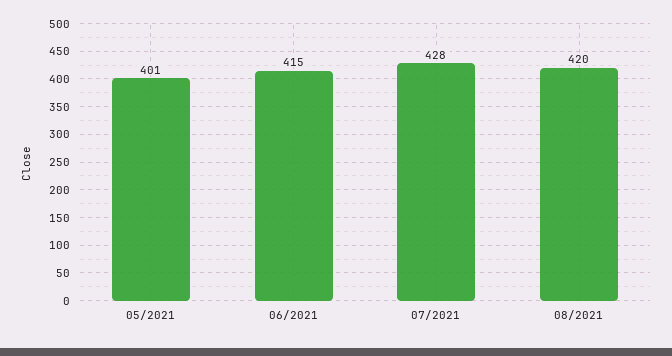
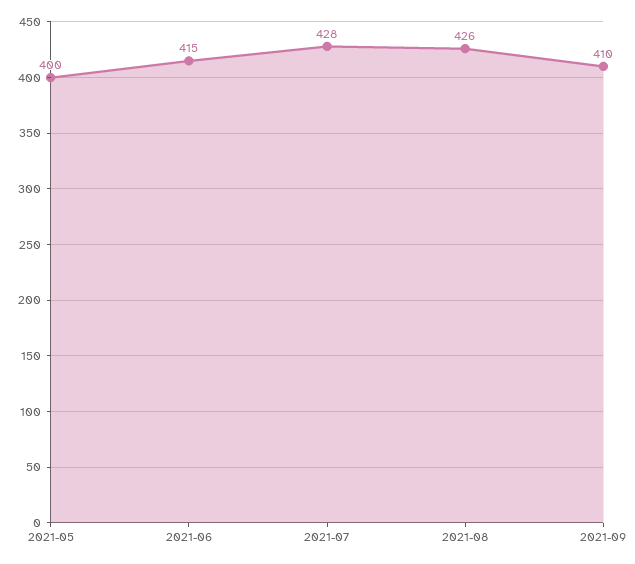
05/2021: 401 -> 400
08/2021: 420 -> 426
2021-09: none -> 410

